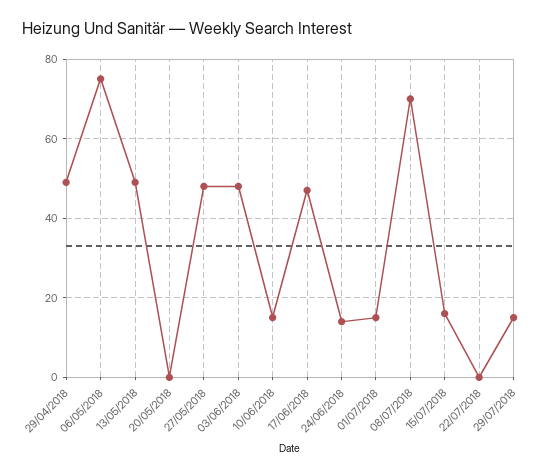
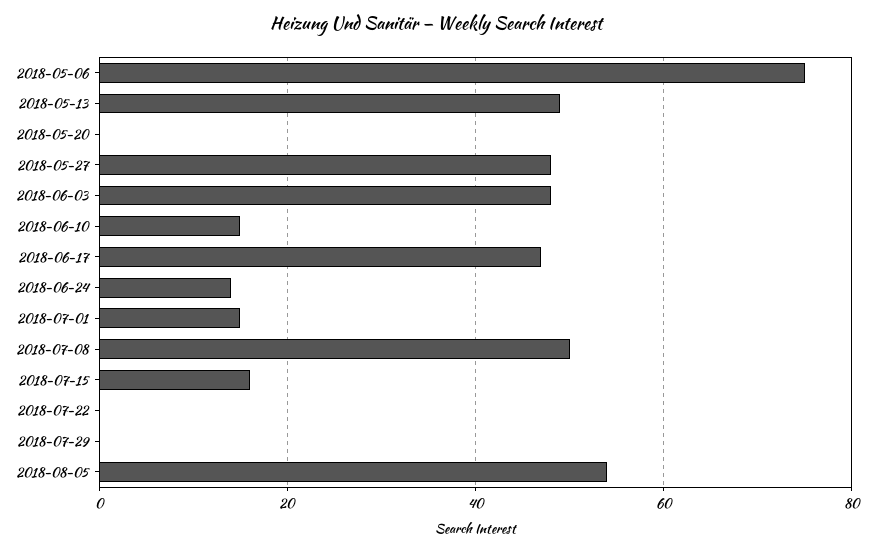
29/04/2018: 50 -> none
08/07/2018: 70 -> 50
29/07/2018: 15 -> 0
2018-08-05: none -> 55

